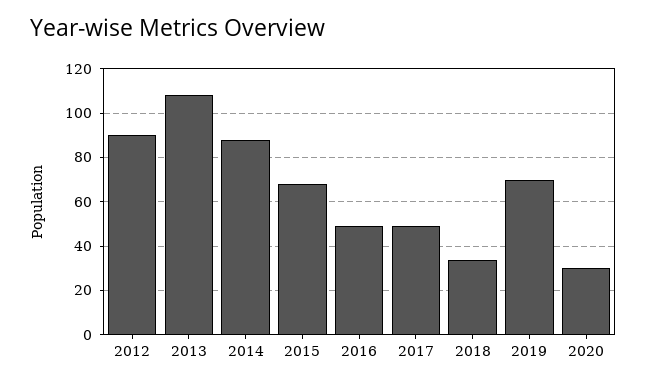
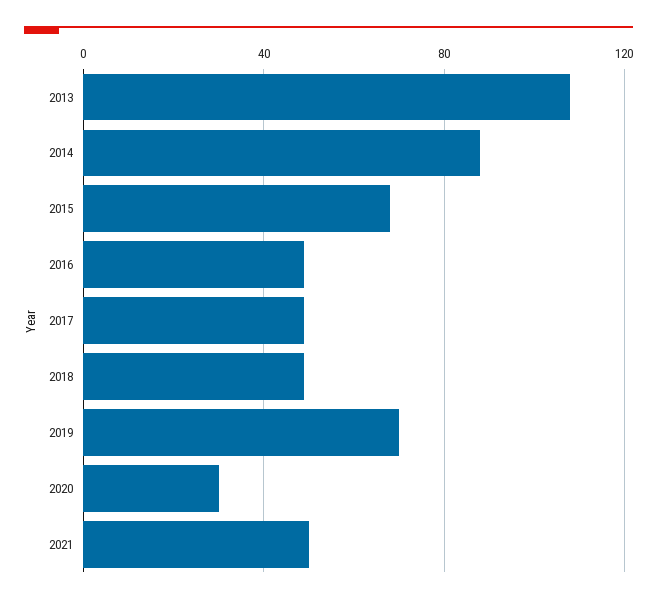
2012: 90 -> none
2018: 35 -> 50
2021: none -> 50

